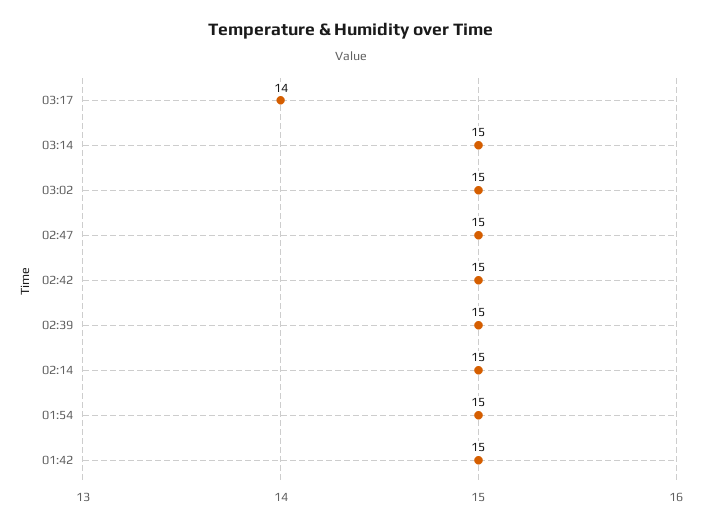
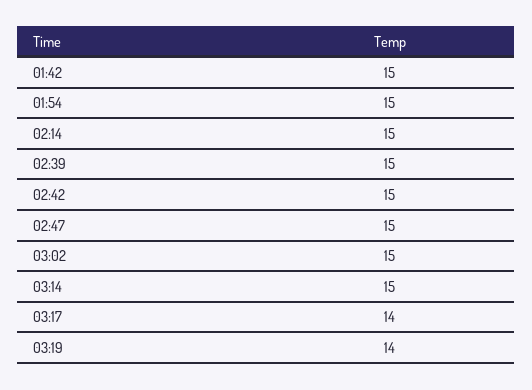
03:19: none -> 14

